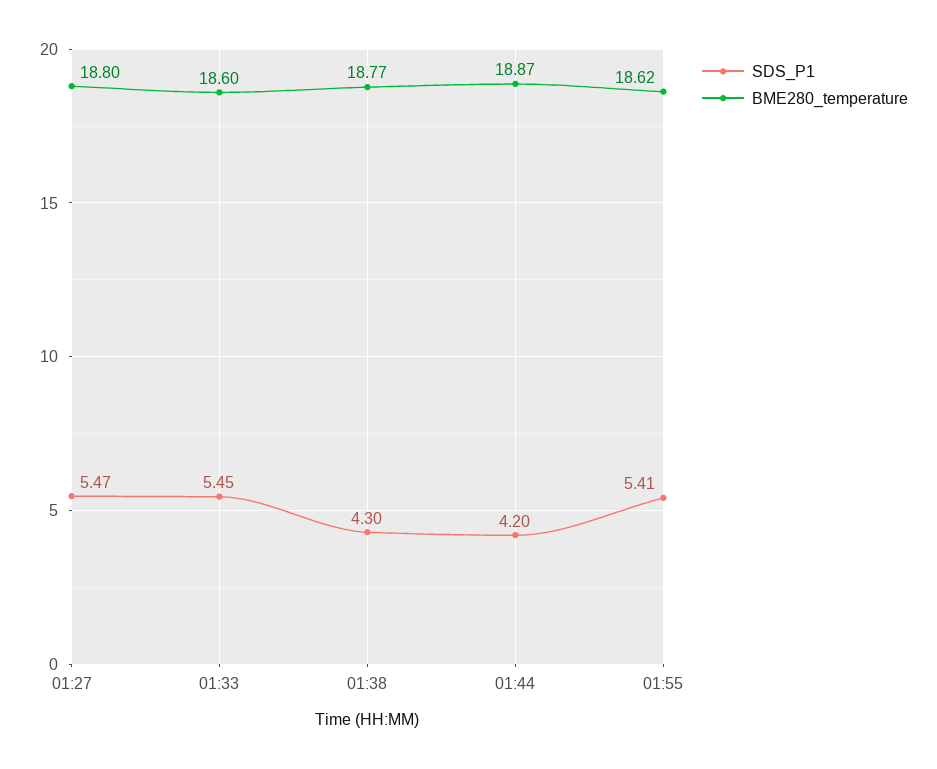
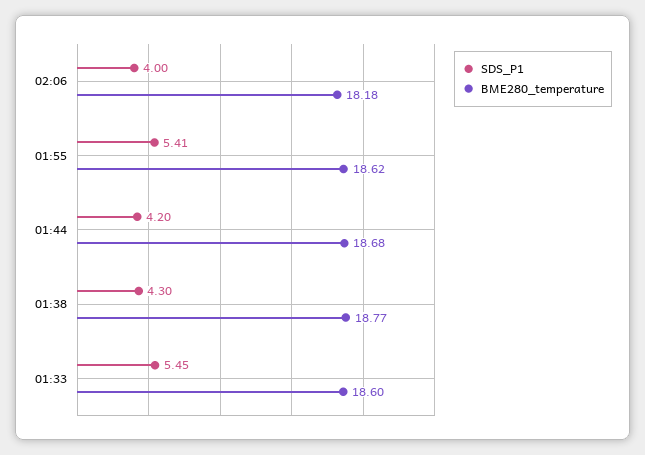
SDS_P1, 01:27: 5.47 -> none
BME280_temperature, 01:27: 18.8 -> none
BME280_temperature, 01:44: 18.87 -> 18.68
SDS_P1, 02:06: none -> 4
BME280_temperature, 02:06: none -> 18.18

